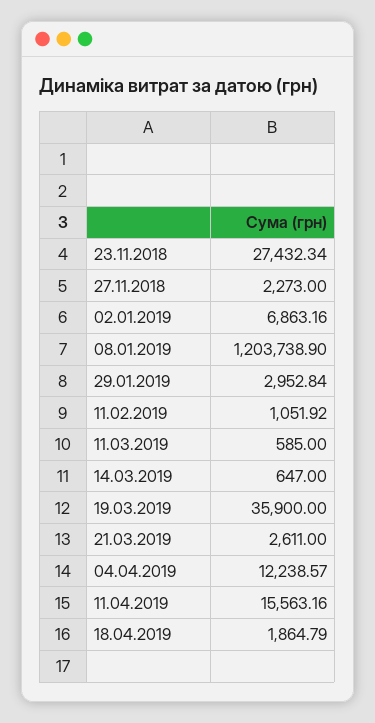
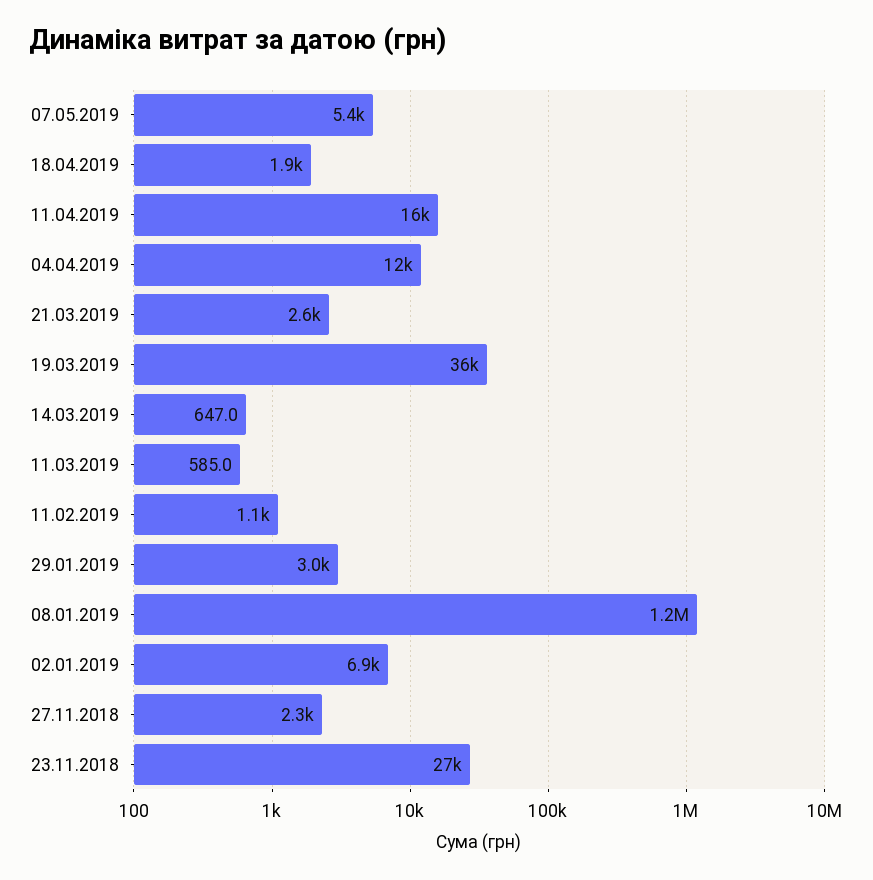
07.05.2019: none -> 5400

